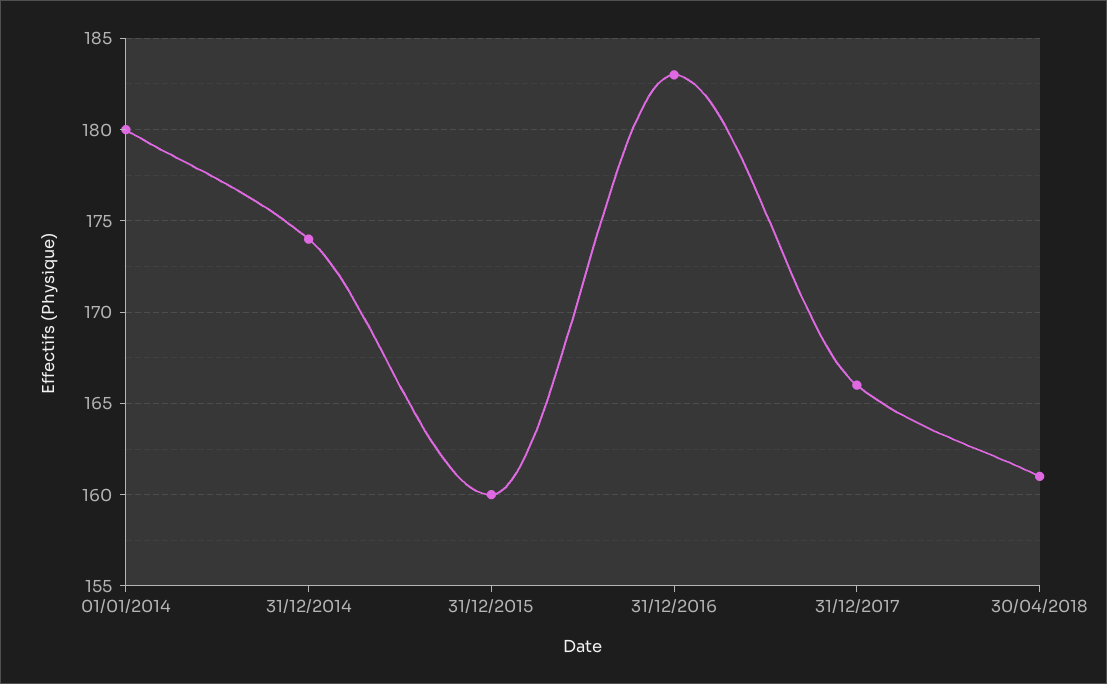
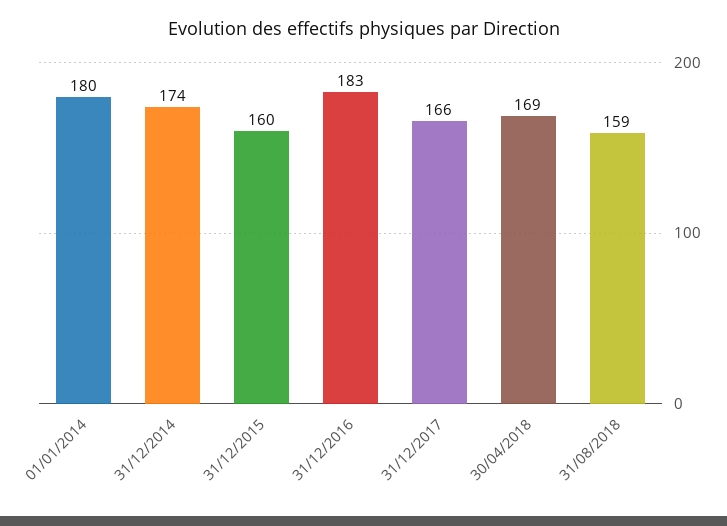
30/04/2018: 161 -> 169
31/08/2018: none -> 159

